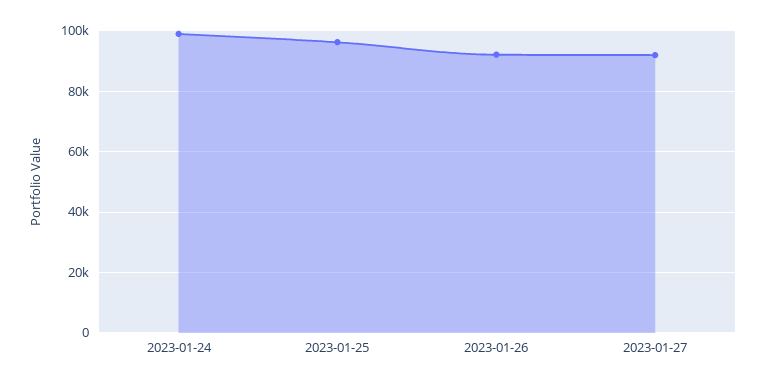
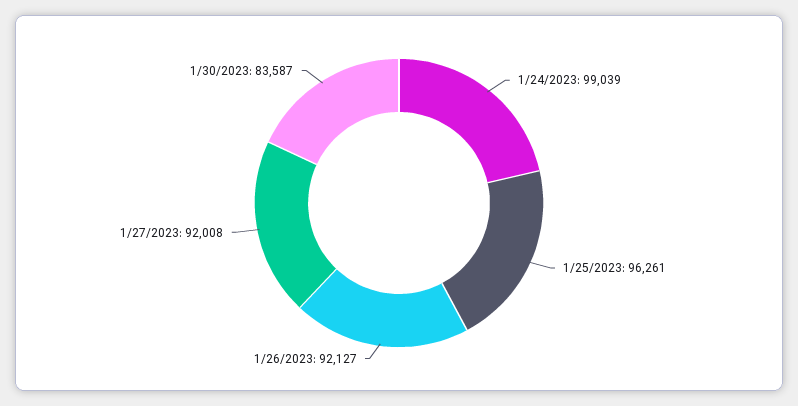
1/30/2023: none -> 83587

